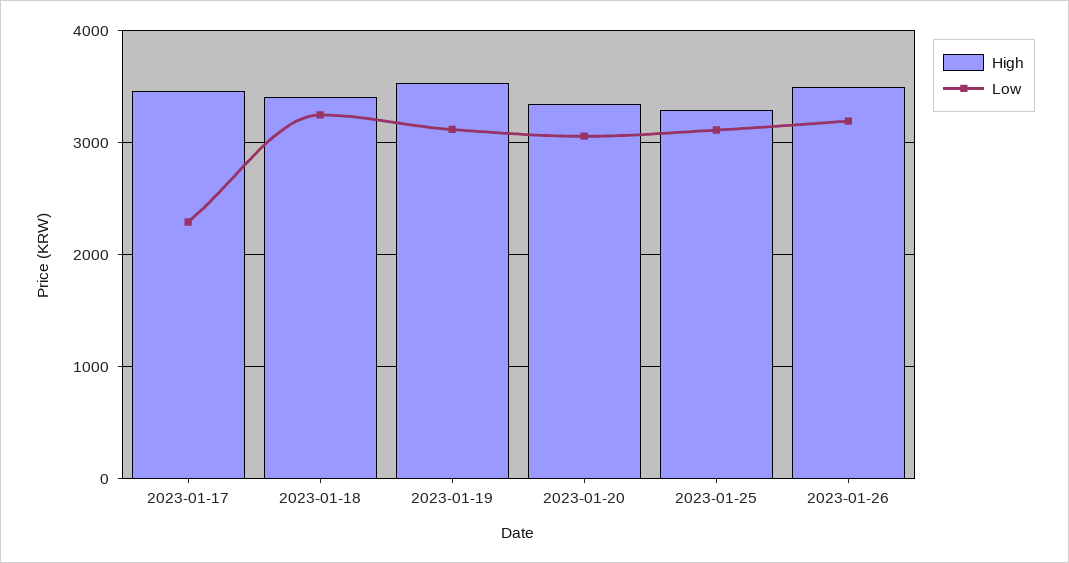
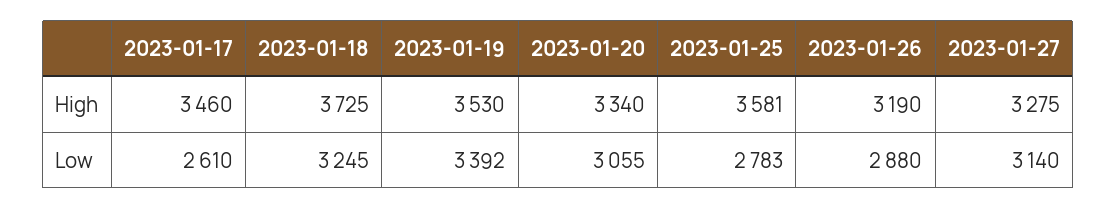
Low, 2023-01-17: 2300 -> 2610
High, 2023-01-18: 3400 -> 3725
Low, 2023-01-19: 3100 -> 3392
High, 2023-01-25: 3300 -> 3581
Low, 2023-01-25: 3100 -> 2783
High, 2023-01-26: 3500 -> 3190
Low, 2023-01-26: 3200 -> 2880
High, 2023-01-27: none -> 3275
Low, 2023-01-27: none -> 3140

